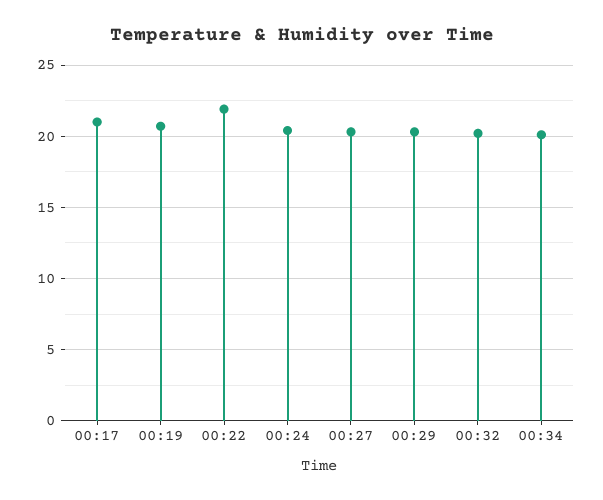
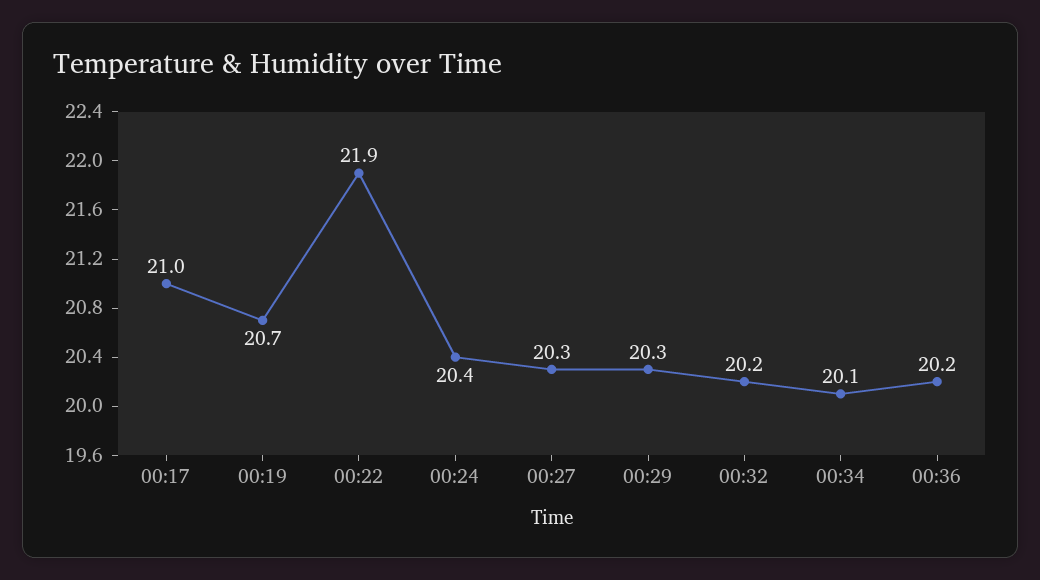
00:36: none -> 20.2

